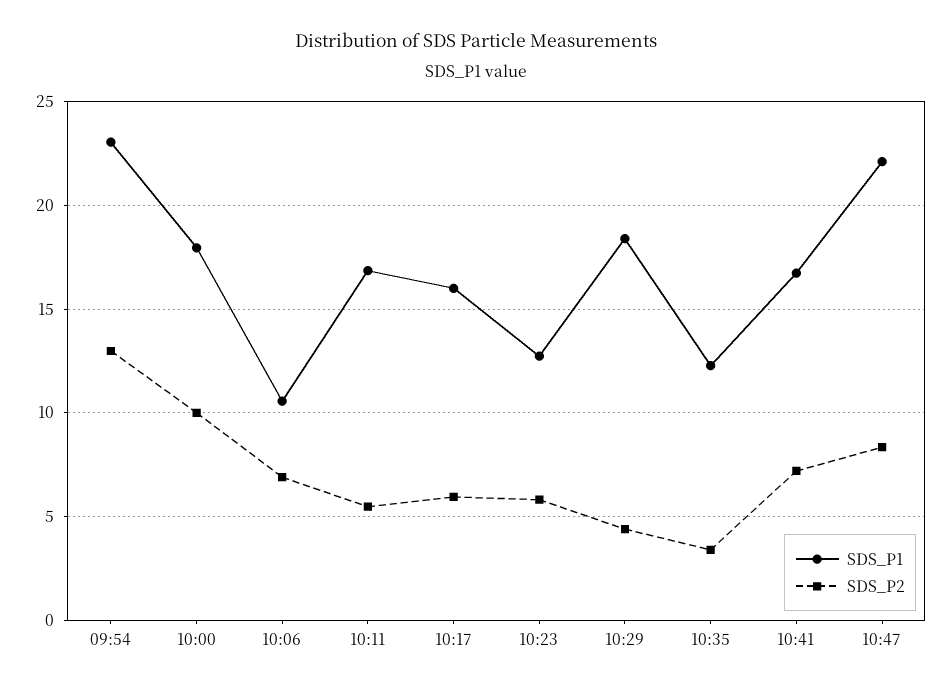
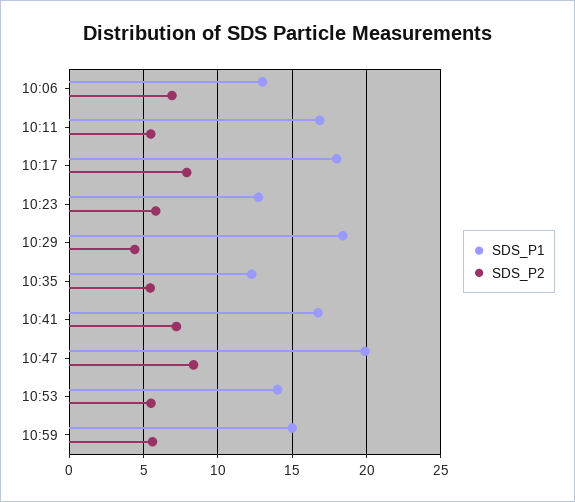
SDS_P1, 09:54: 23 -> none
SDS_P2, 09:54: 13 -> none
SDS_P1, 10:00: 18 -> none
SDS_P2, 10:00: 10 -> none
SDS_P1, 10:06: 10.5 -> 13
SDS_P1, 10:17: 16 -> 18
SDS_P2, 10:17: 6 -> 8
SDS_P2, 10:35: 3.5 -> 5.5
SDS_P1, 10:47: 22 -> 20
SDS_P1, 10:53: none -> 14
SDS_P2, 10:53: none -> 5.5
SDS_P1, 10:59: none -> 15
SDS_P2, 10:59: none -> 5.5

